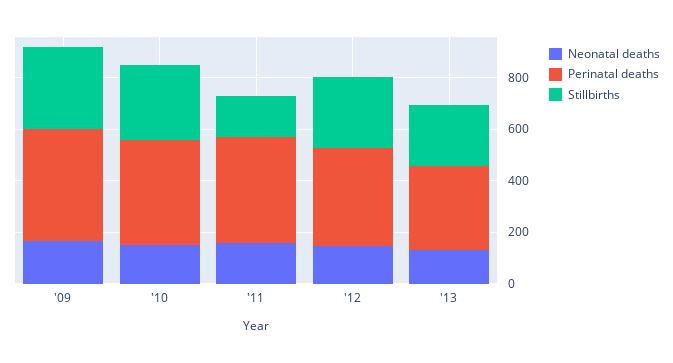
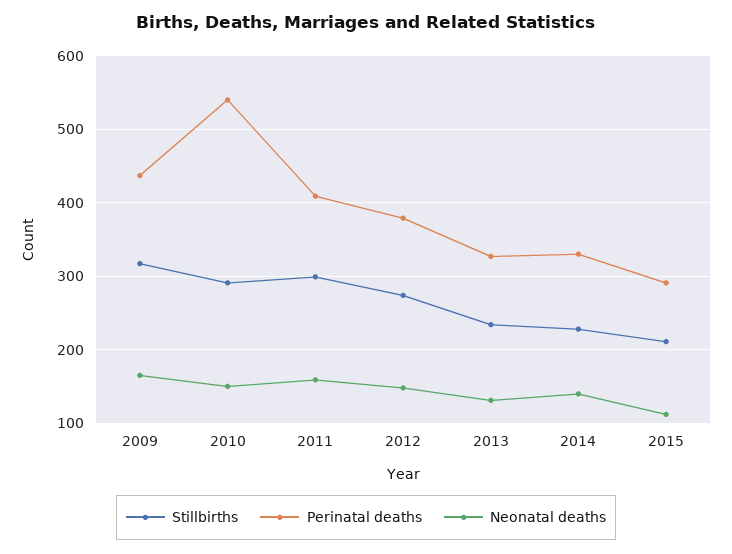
Perinatal deaths, '10: 400 -> 540
Stillbirths, '11: 150 -> 300
Stillbirths, 2014: none -> 230
Perinatal deaths, 2014: none -> 330
Neonatal deaths, 2014: none -> 140
Stillbirths, 2015: none -> 210
Perinatal deaths, 2015: none -> 290
Neonatal deaths, 2015: none -> 110

